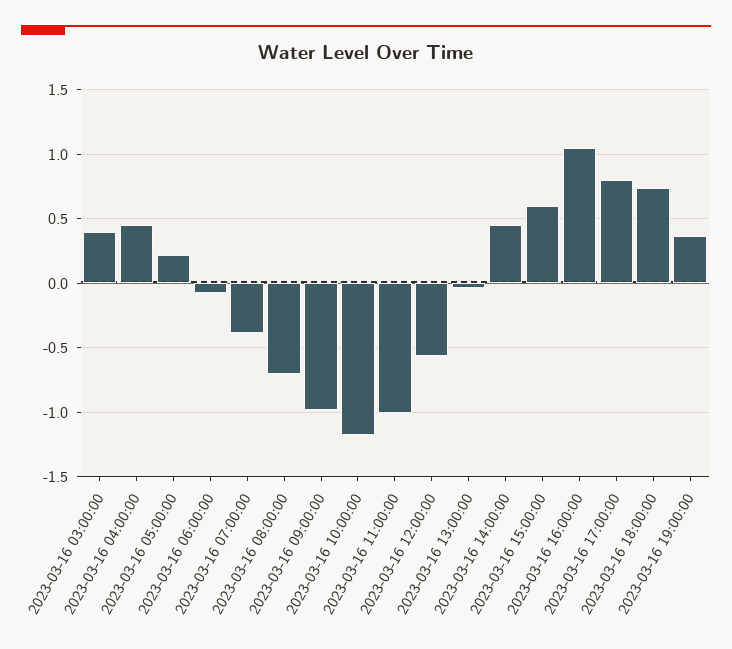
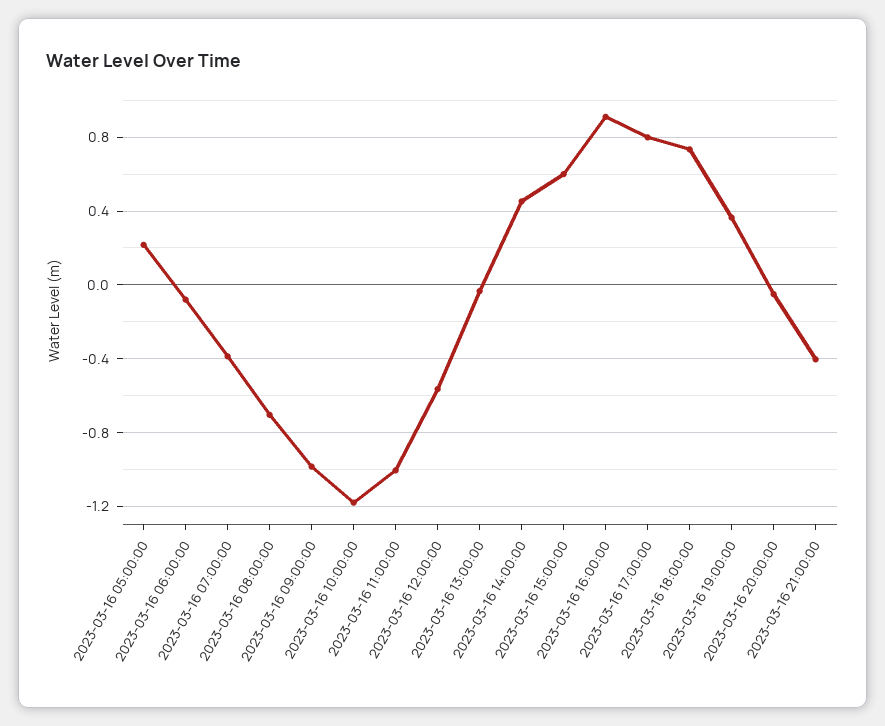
2023-03-16 03:00:00: 0.4 -> none
2023-03-16 04:00:00: 0.45 -> none
2023-03-16 16:00:00: 1.05 -> 0.9
2023-03-16 20:00:00: none -> -0.05
2023-03-16 21:00:00: none -> -0.4

